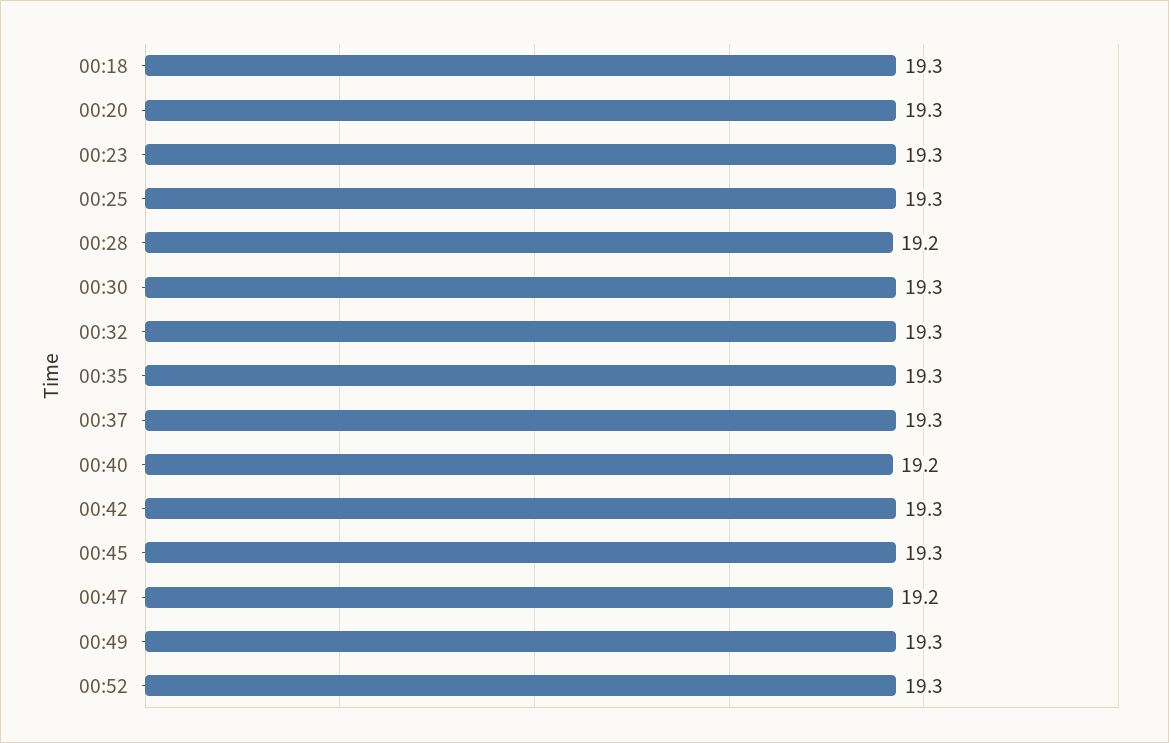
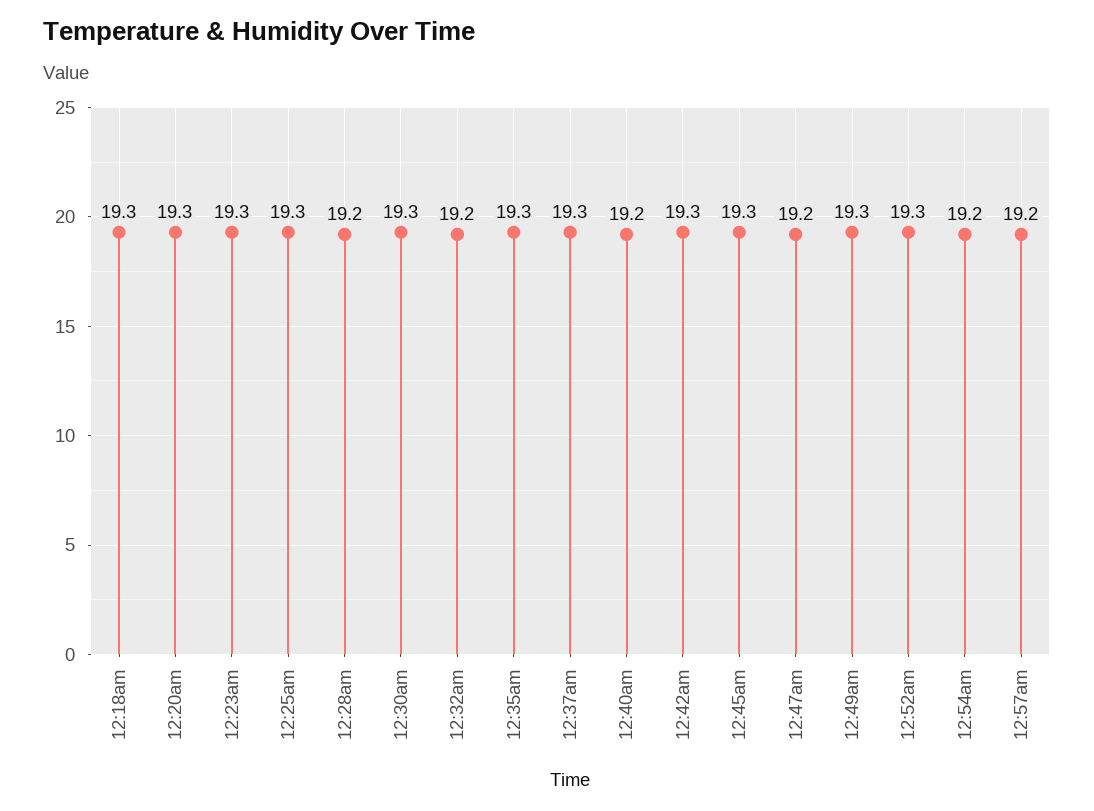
00:32: 19.3 -> 19.2
12:54am: none -> 19.2
12:57am: none -> 19.2

